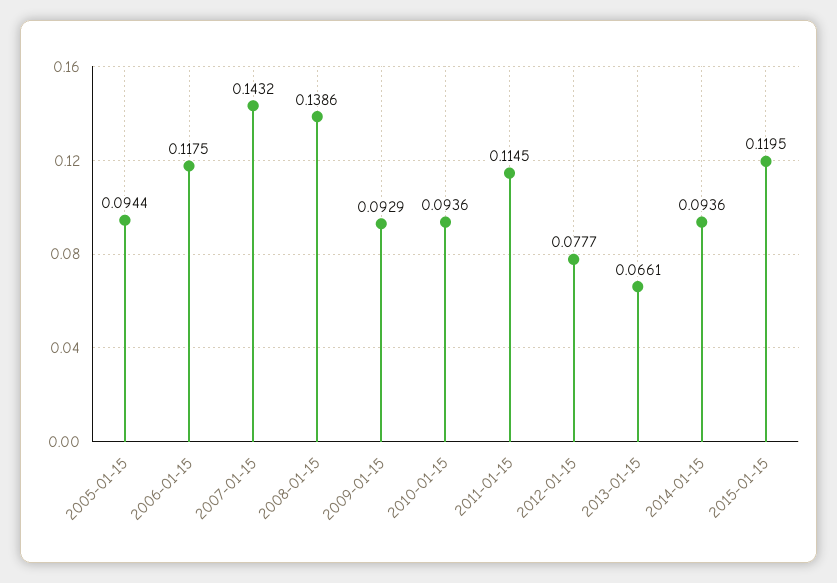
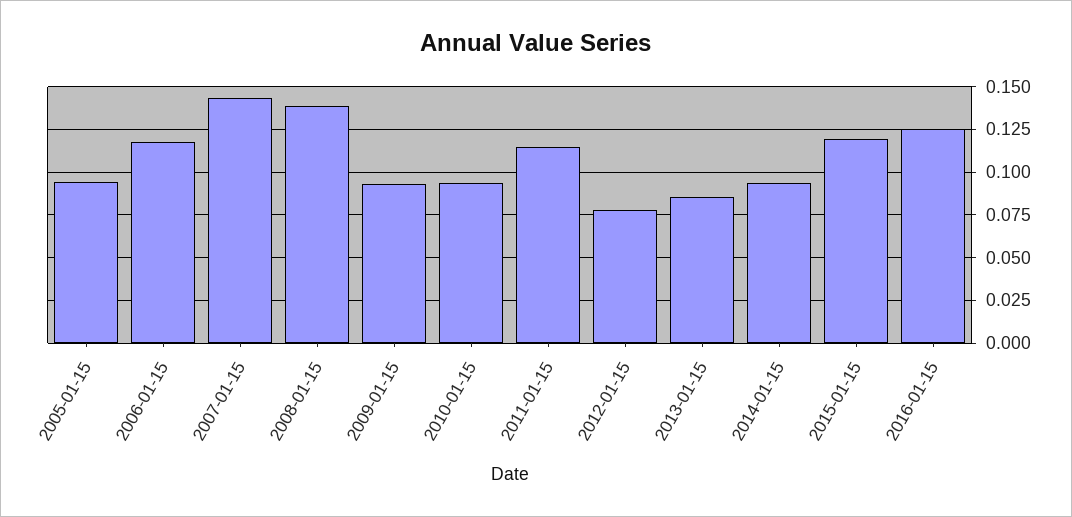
2013-01-15: 0.0661 -> 0.085
2016-01-15: none -> 0.125

